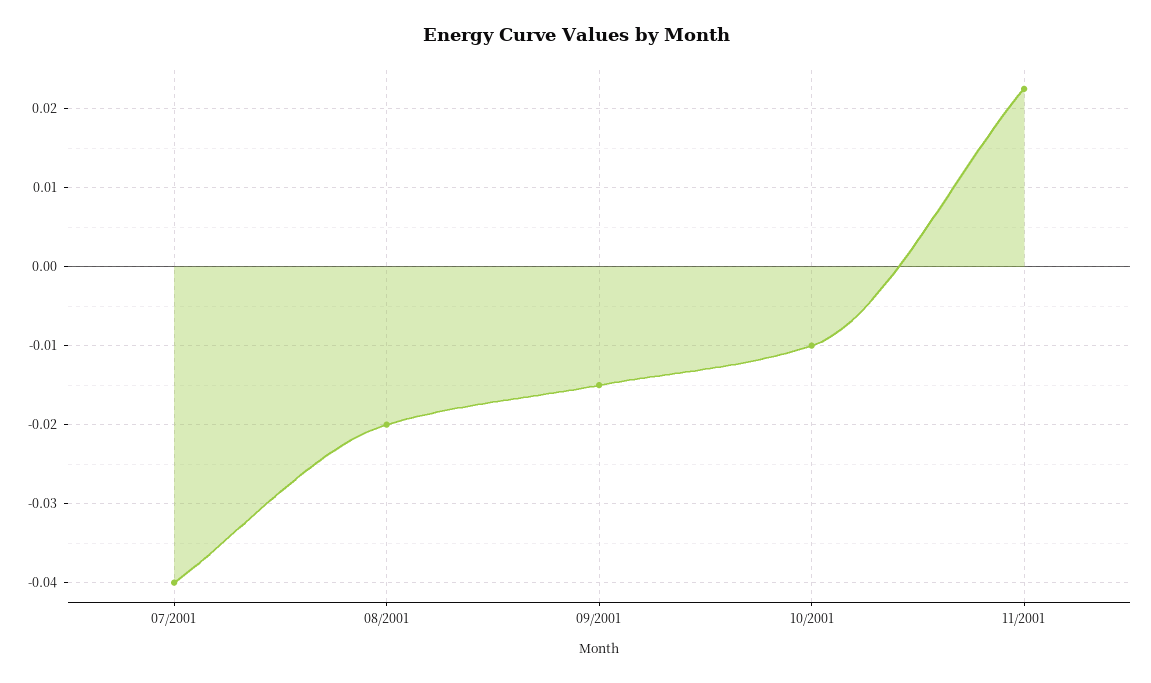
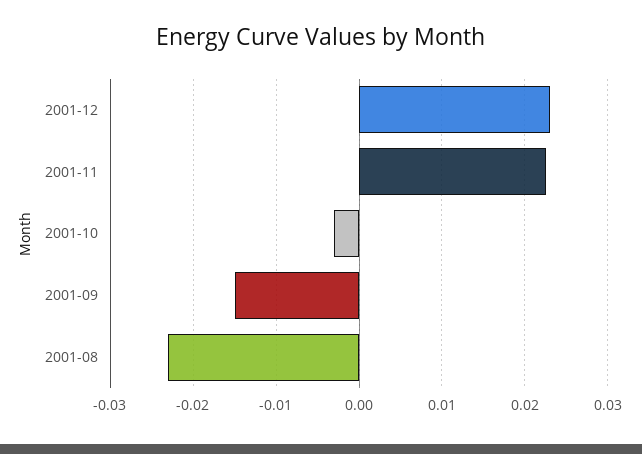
07/2001: -0.04 -> none
08/2001: -0.02 -> -0.023
10/2001: -0.01 -> -0.003
2001-12: none -> 0.023

